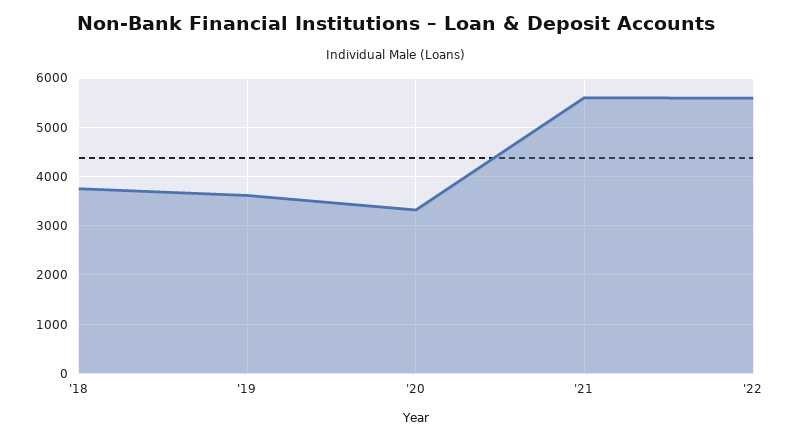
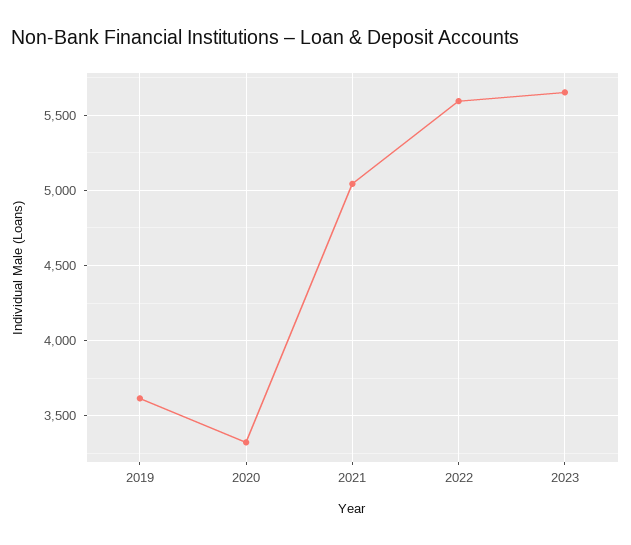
'18: 3800 -> none
'21: 5600 -> 5050
2023: none -> 5650

